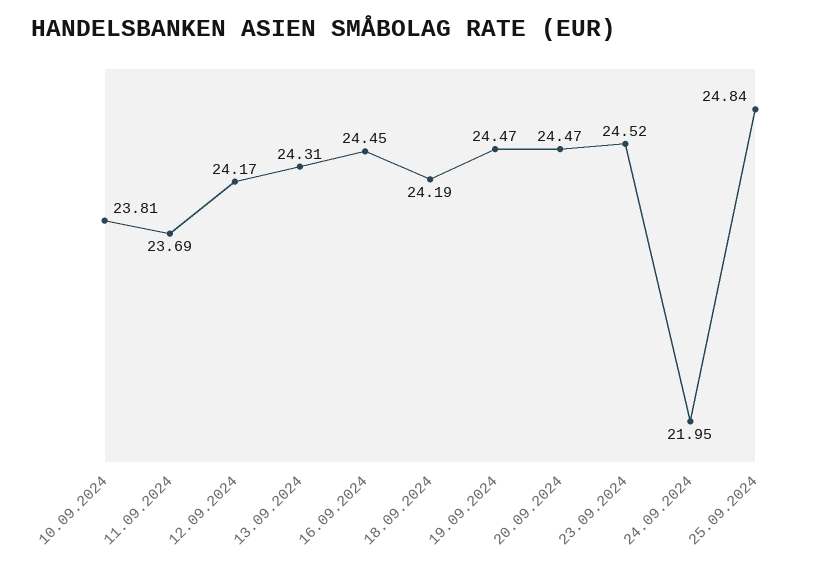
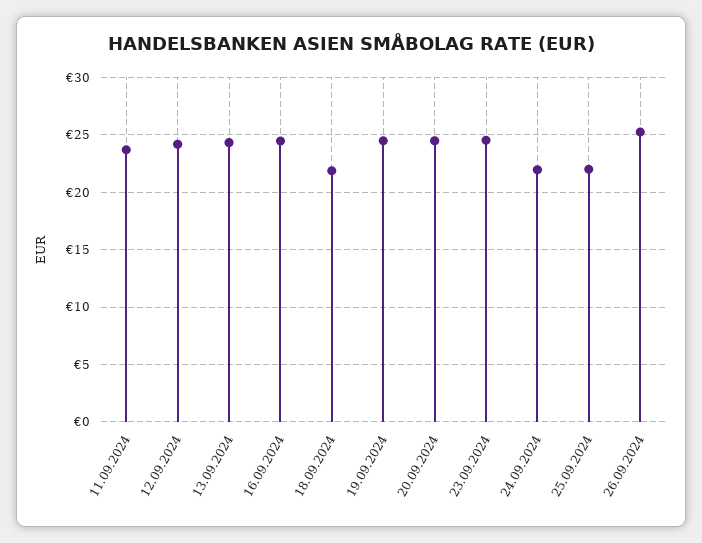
10.09.2024: 23.81 -> none
18.09.2024: 24.19 -> 22
25.09.2024: 24.84 -> 22
26.09.2024: none -> 25

